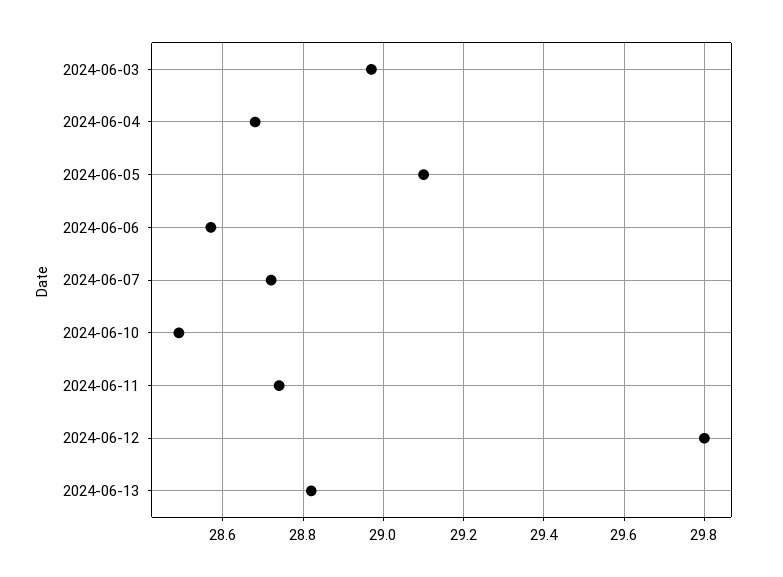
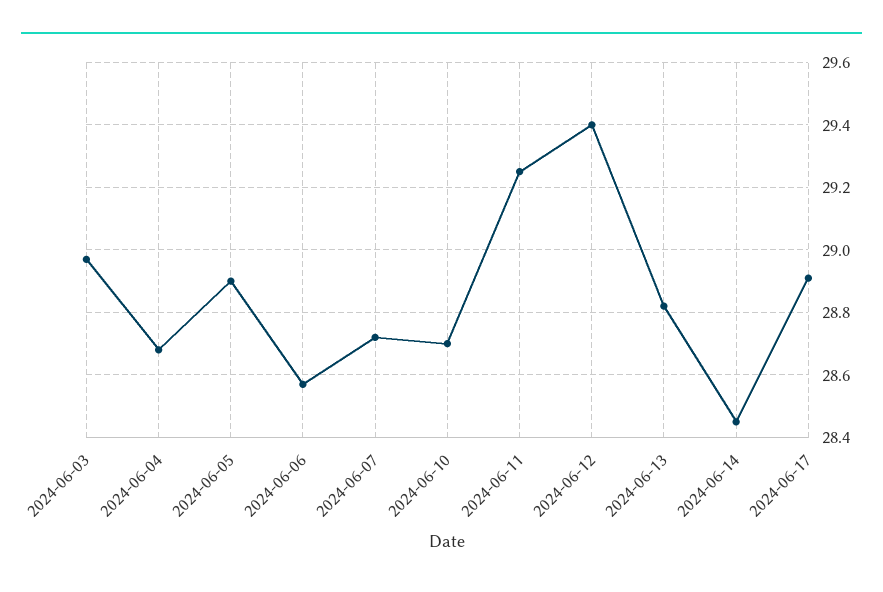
2024-06-05: 29.1 -> 28.9
2024-06-10: 28.5 -> 28.7
2024-06-11: 28.75 -> 29.25
2024-06-12: 29.8 -> 29.4
2024-06-14: none -> 28.45
2024-06-17: none -> 28.9

